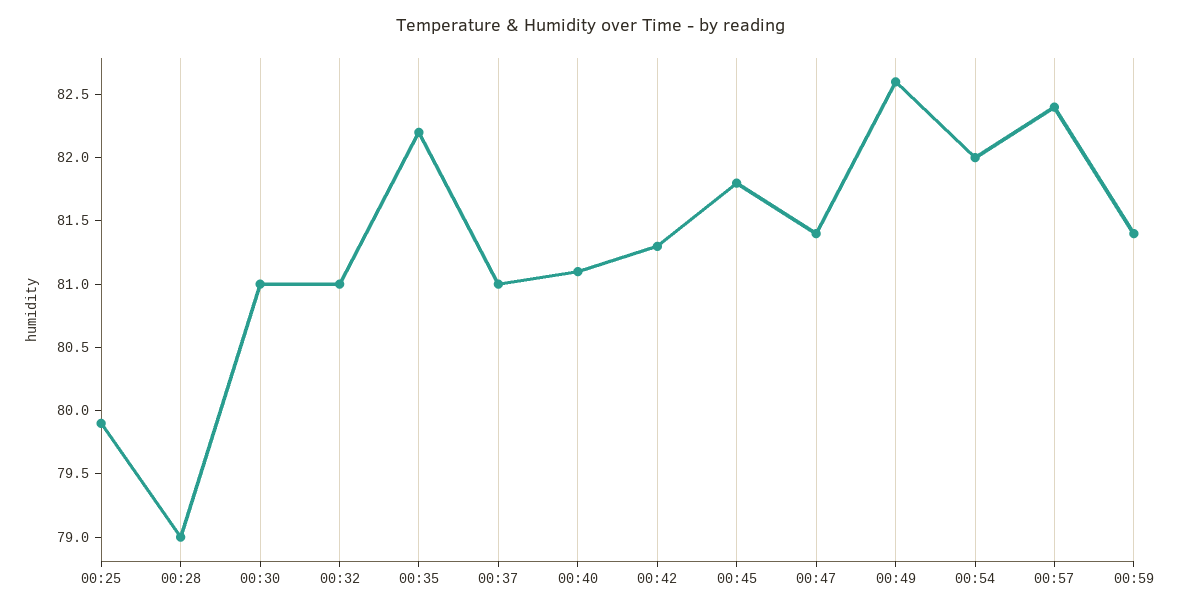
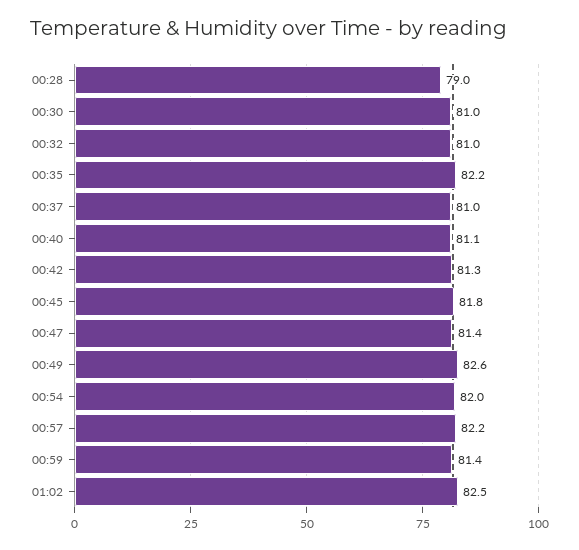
00:25: 79.9 -> none
00:57: 82.4 -> 82.2
01:02: none -> 82.5

